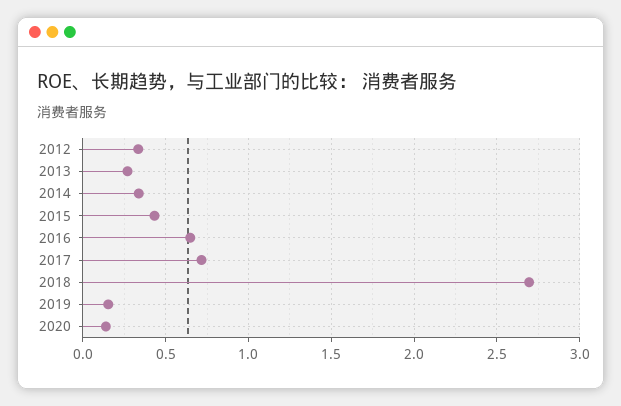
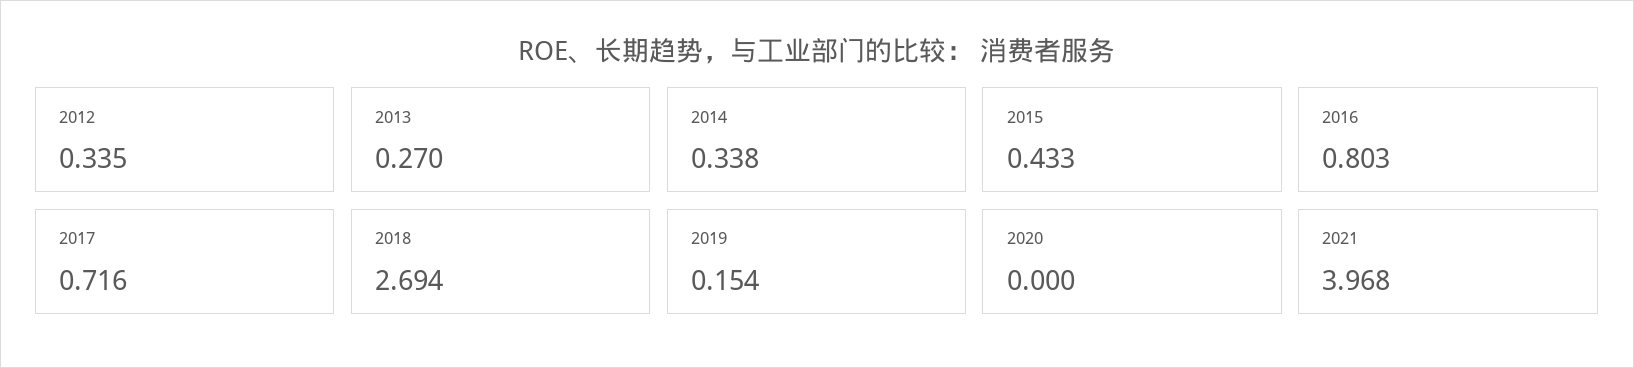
2016: 0.65 -> 0.803
2020: 0.15 -> 0
2021: none -> 3.968

